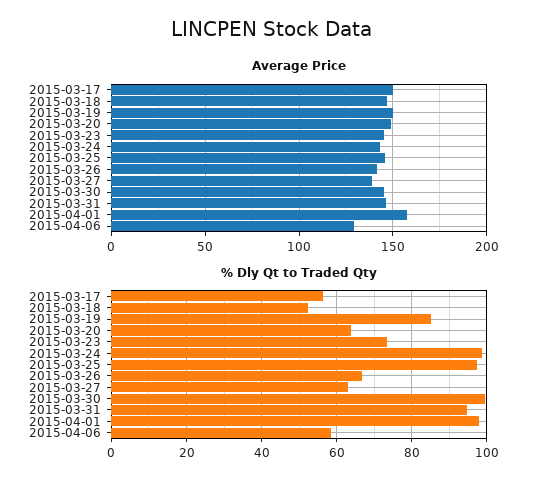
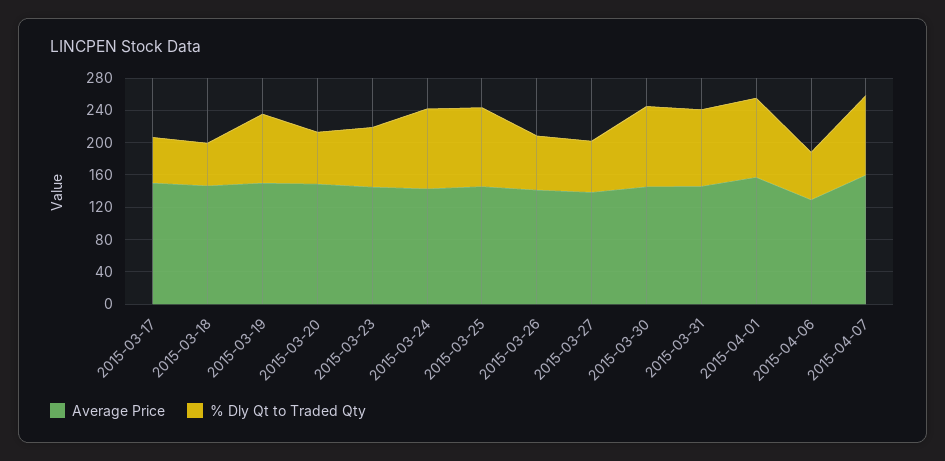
Average Price, 2015-04-07: none -> 160
% Dly Qt to Traded Qty, 2015-04-07: none -> 100

